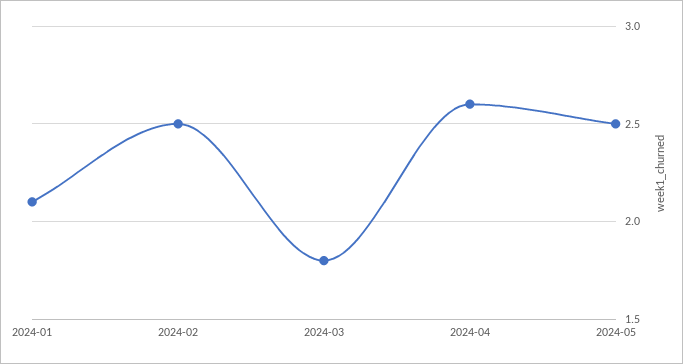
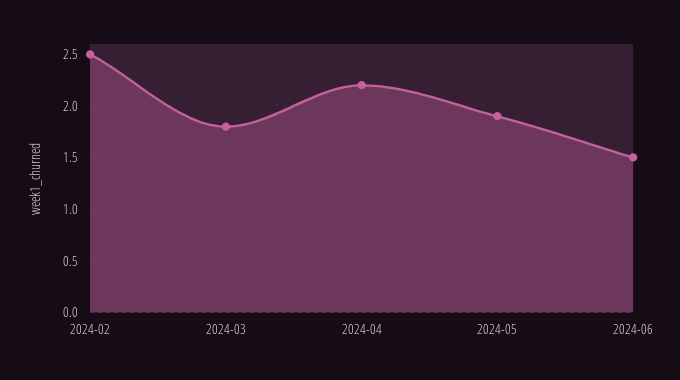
2024-01: 2.1 -> none
2024-04: 2.6 -> 2.2
2024-05: 2.5 -> 1.9
2024-06: none -> 1.5

